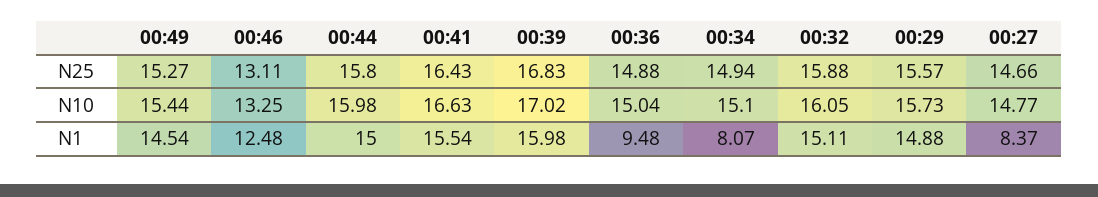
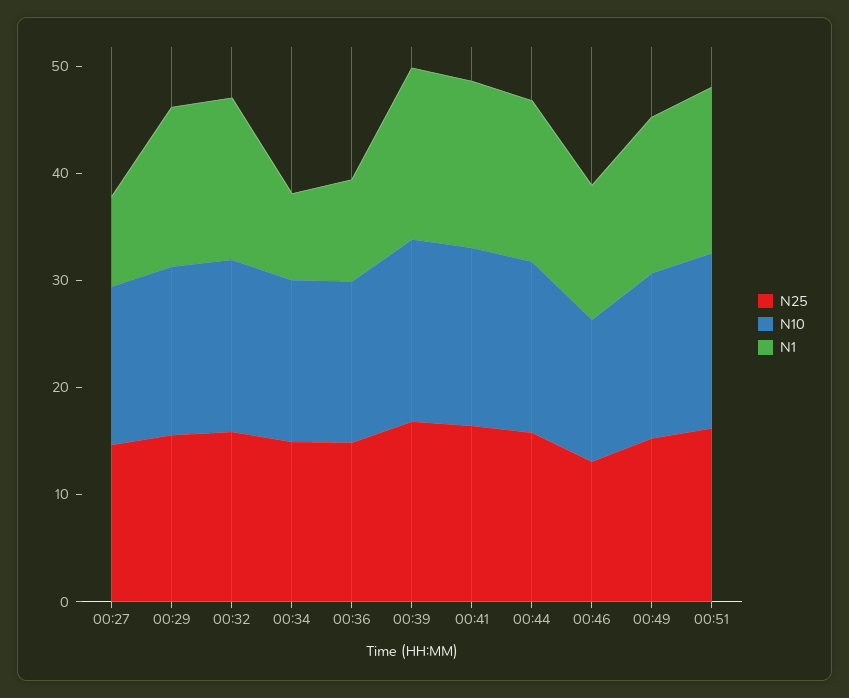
N25, 00:51: none -> 16
N10, 00:51: none -> 16
N1, 00:51: none -> 16

